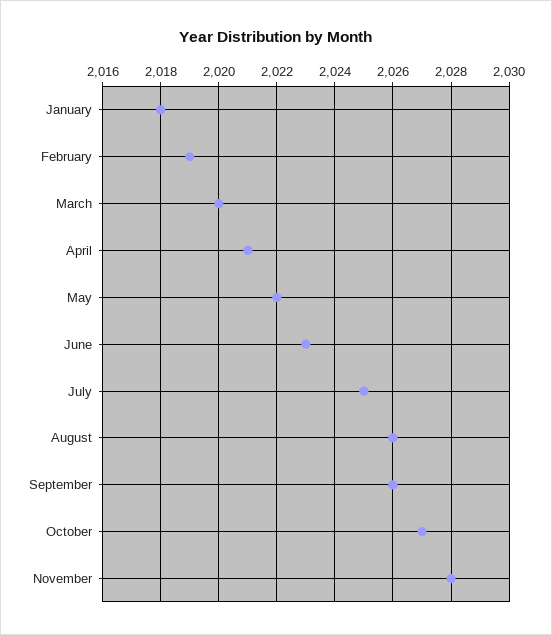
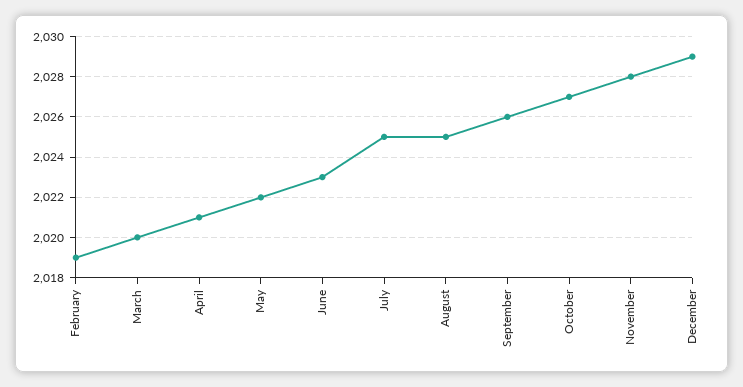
January: 2018 -> none
August: 2026 -> 2025
December: none -> 2029

